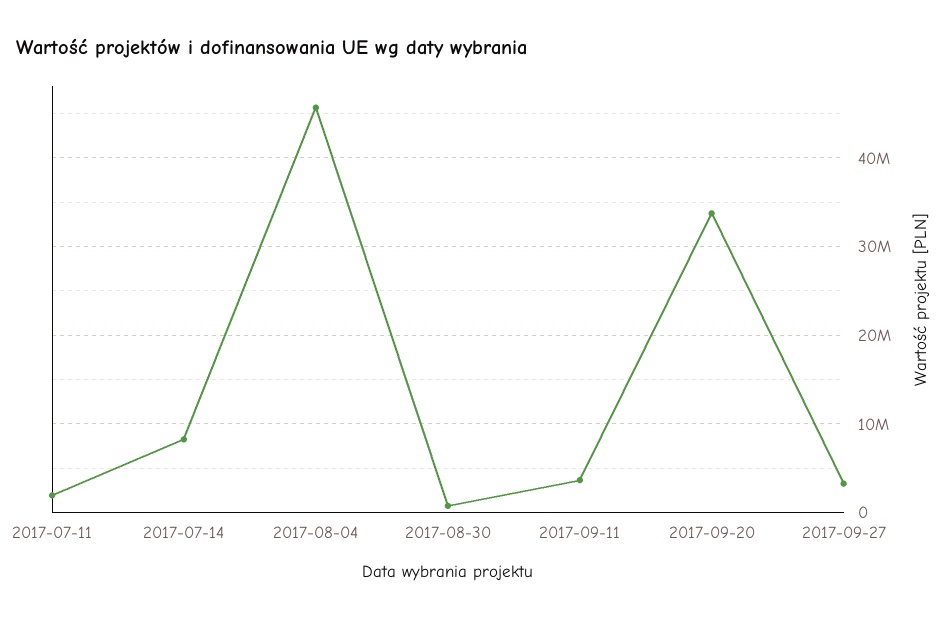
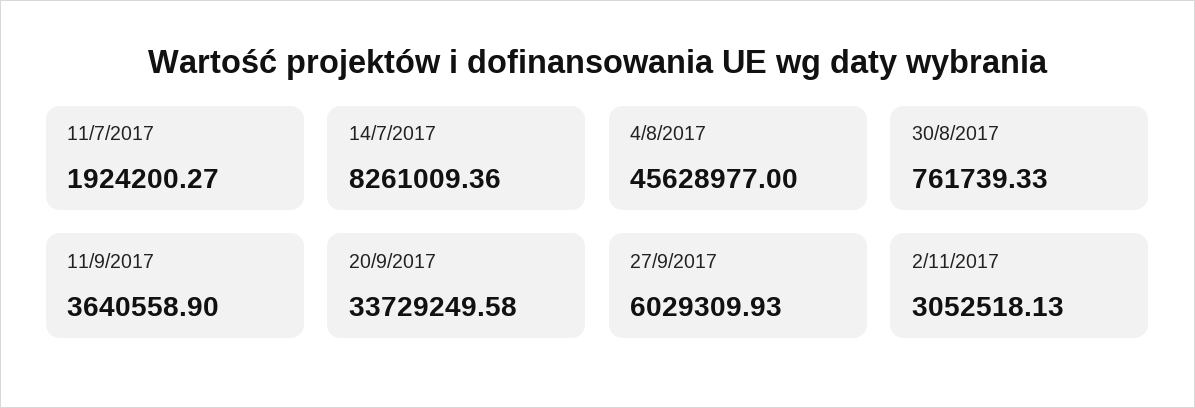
2017-09-27: 3000000 -> 6029309.93
2/11/2017: none -> 3052518.13

